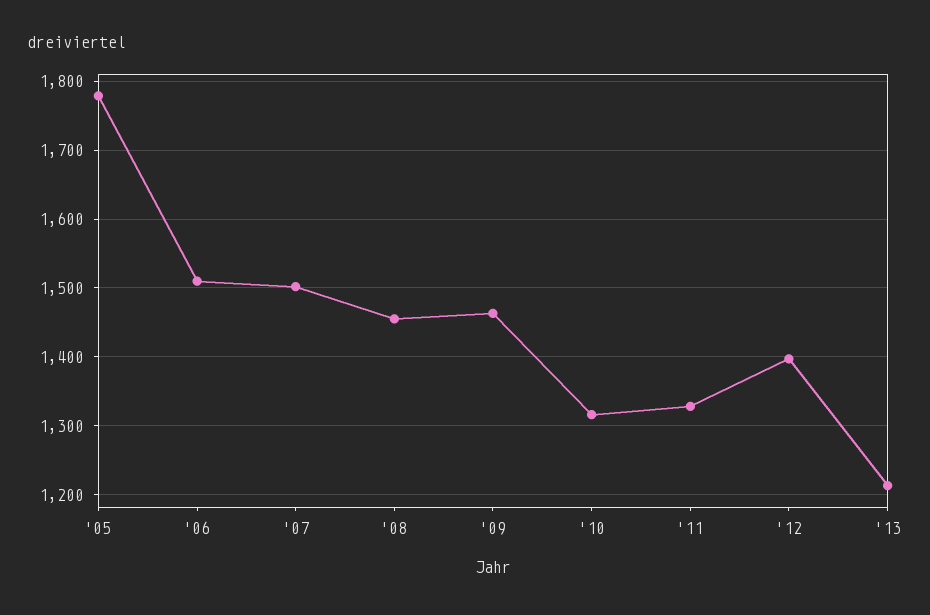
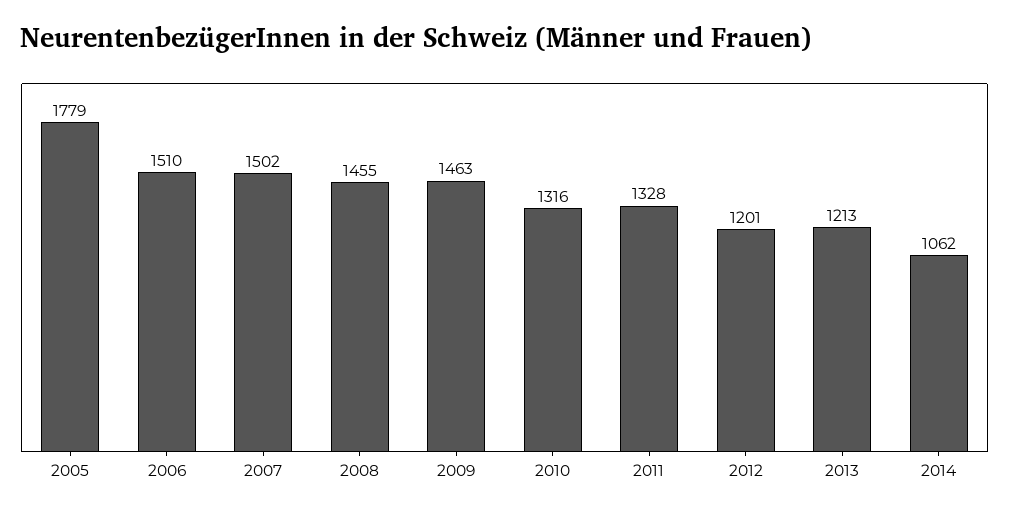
'12: 1400 -> 1201
2014: none -> 1062

